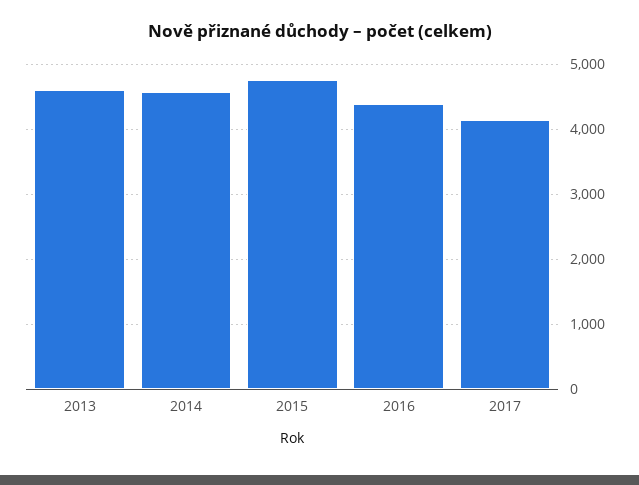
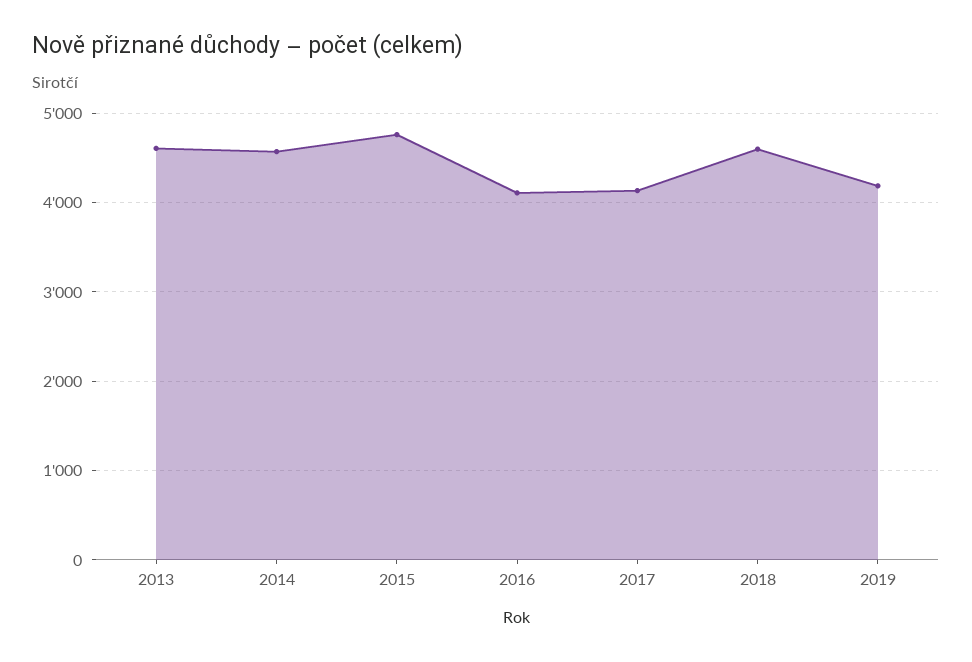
2016: 4400 -> 4100
2018: none -> 4600
2019: none -> 4200

